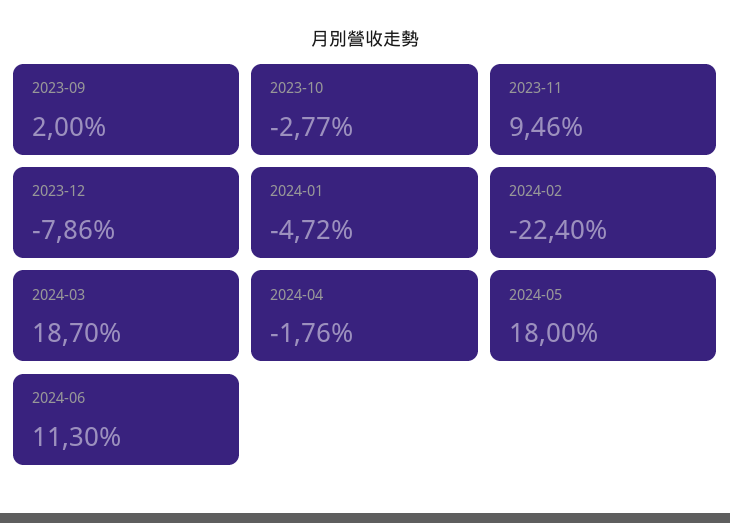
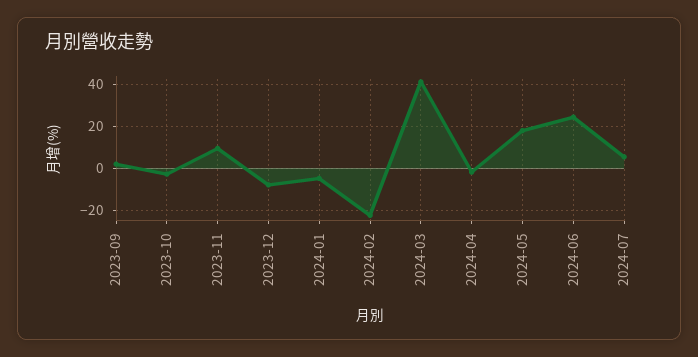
2024-03: 18.7 -> 40
2024-06: 11.3 -> 25
2024-07: none -> 5

